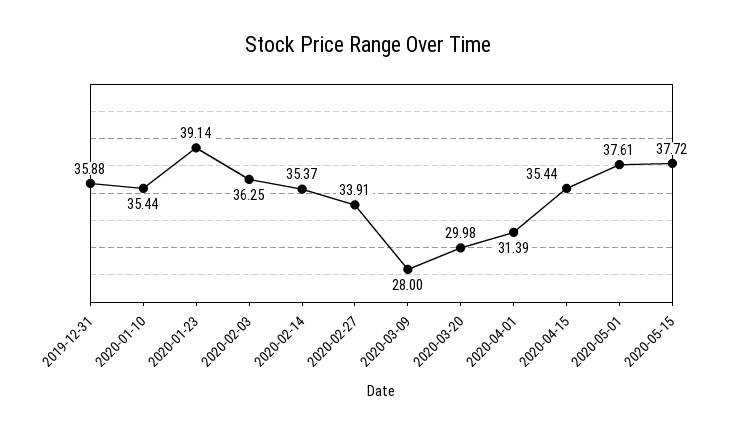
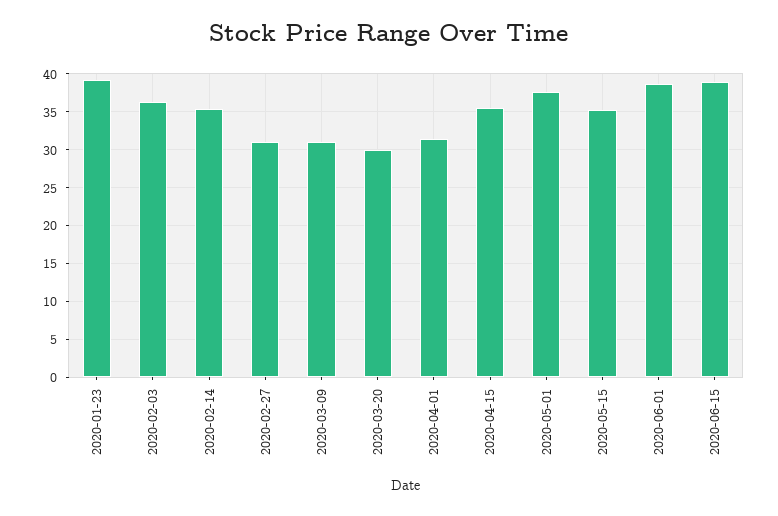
2019-12-31: 35.88 -> none
2020-01-10: 35.44 -> none
2020-02-27: 33.91 -> 31
2020-03-09: 28 -> 31
2020-05-15: 37.72 -> 35
2020-06-01: none -> 39
2020-06-15: none -> 39

